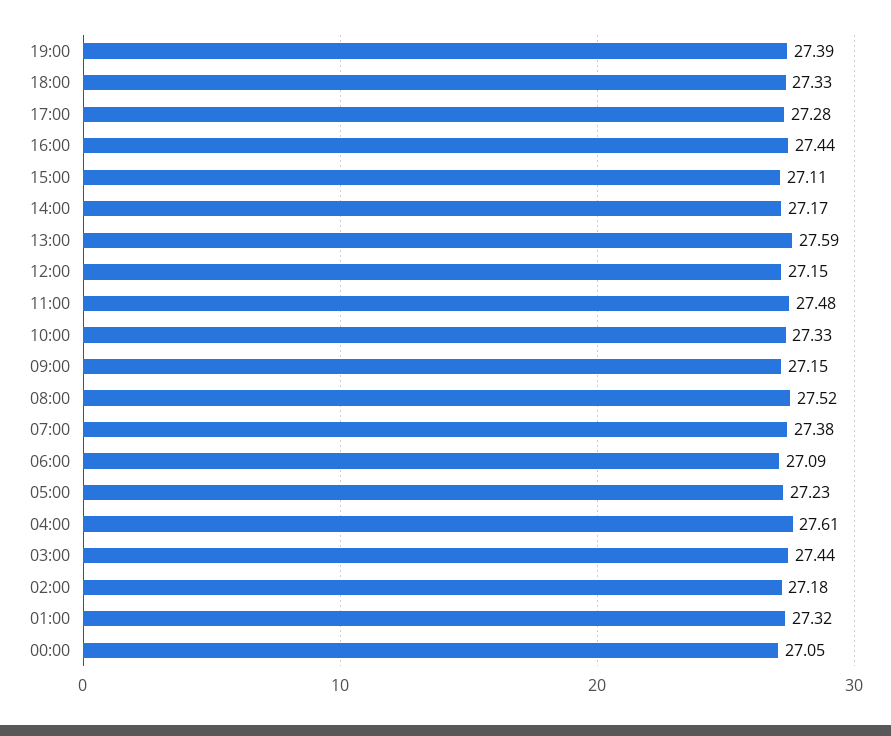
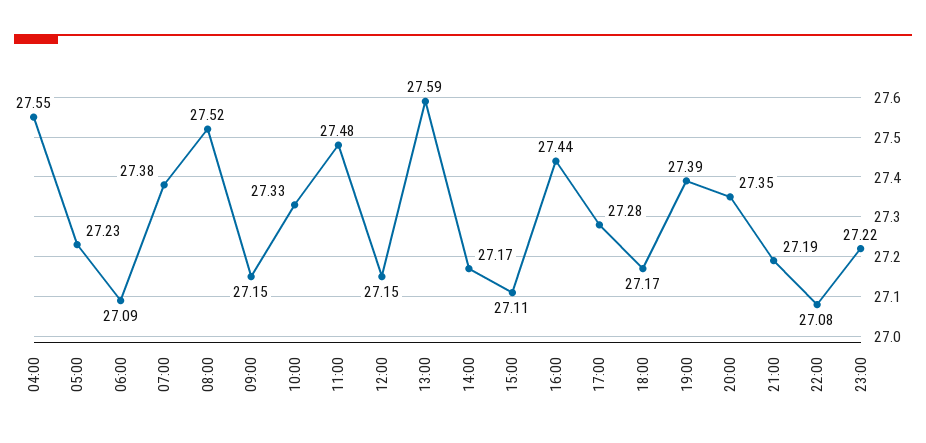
18:00: 27.33 -> 27.17
04:00: 27.61 -> 27.55
03:00: 27.44 -> none
02:00: 27.18 -> none
01:00: 27.32 -> none
00:00: 27.05 -> none
20:00: none -> 27.35
21:00: none -> 27.19
22:00: none -> 27.08
23:00: none -> 27.22

